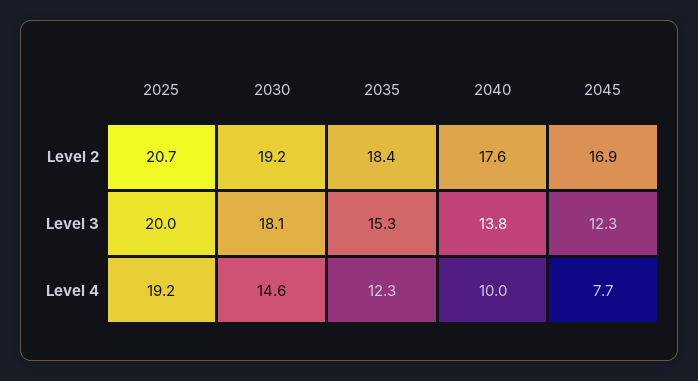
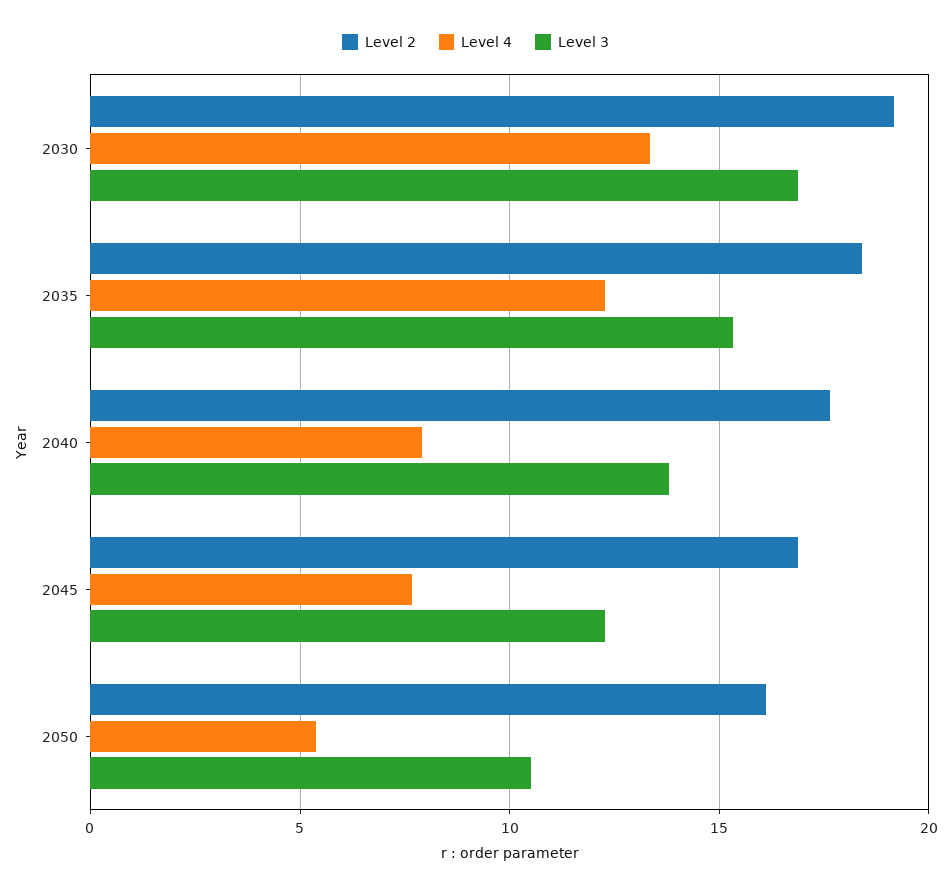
Level 2, 2025: 20.7 -> none
Level 3, 2025: 20 -> none
Level 3, 2030: 18.1 -> 17
Level 4, 2025: 19.2 -> none
Level 4, 2030: 14.6 -> 13.5
Level 4, 2040: 10 -> 8
Level 2, 2050: none -> 16
Level 4, 2050: none -> 5.5
Level 3, 2050: none -> 10.5

